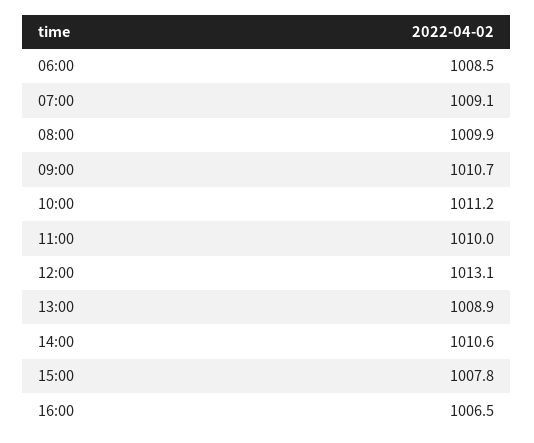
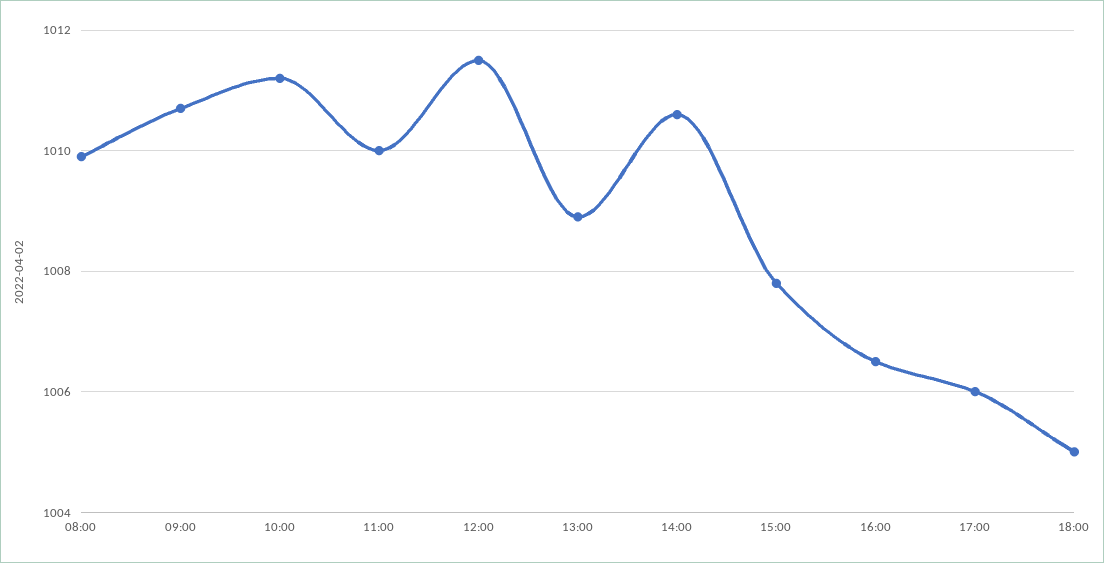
06:00: 1008.5 -> none
07:00: 1009.1 -> none
12:00: 1013.1 -> 1011.5
17:00: none -> 1006
18:00: none -> 1005

